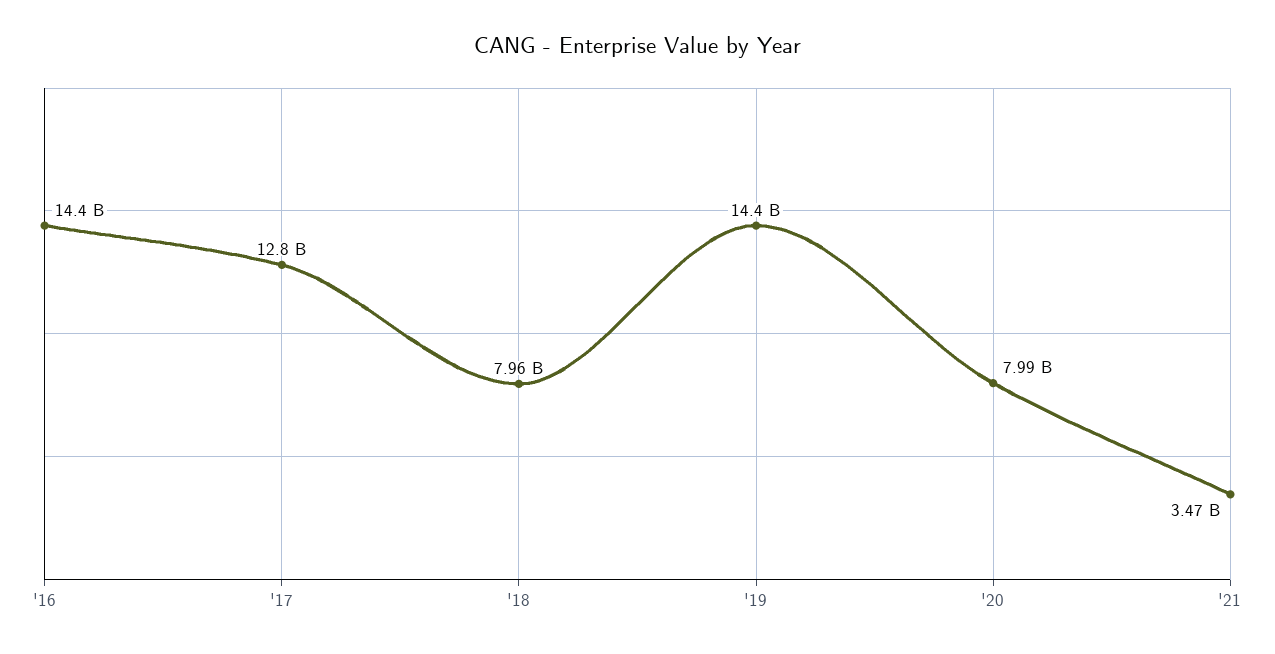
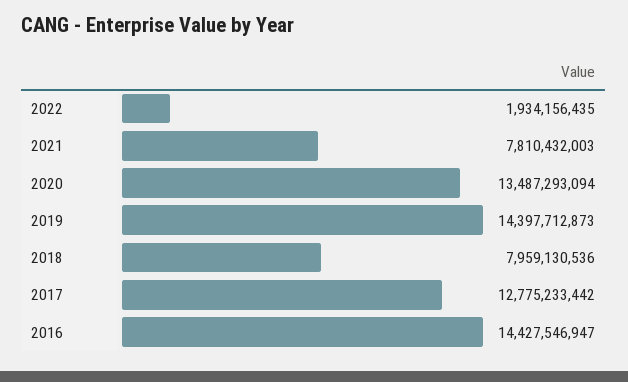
'20: 7990000000 -> 13487293094
'21: 3470000000 -> 7810432003
2022: none -> 1934156435

